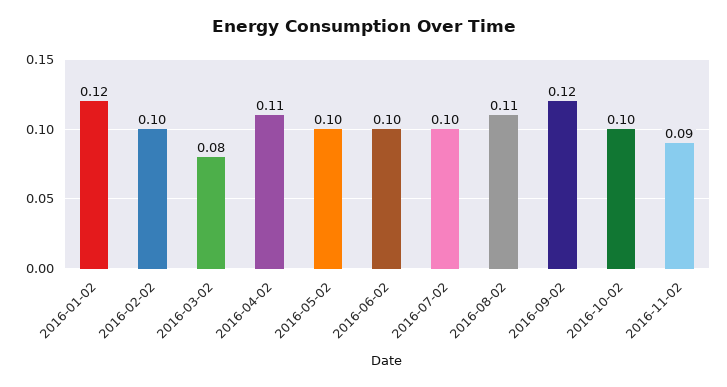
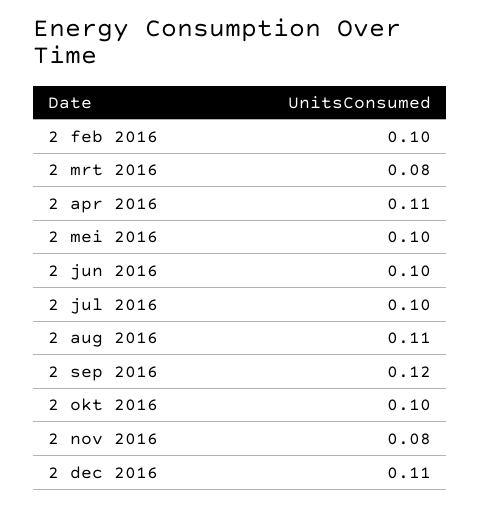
2016-01-02: 0.12 -> none
2016-11-02: 0.09 -> 0.08
2 dec 2016: none -> 0.11

